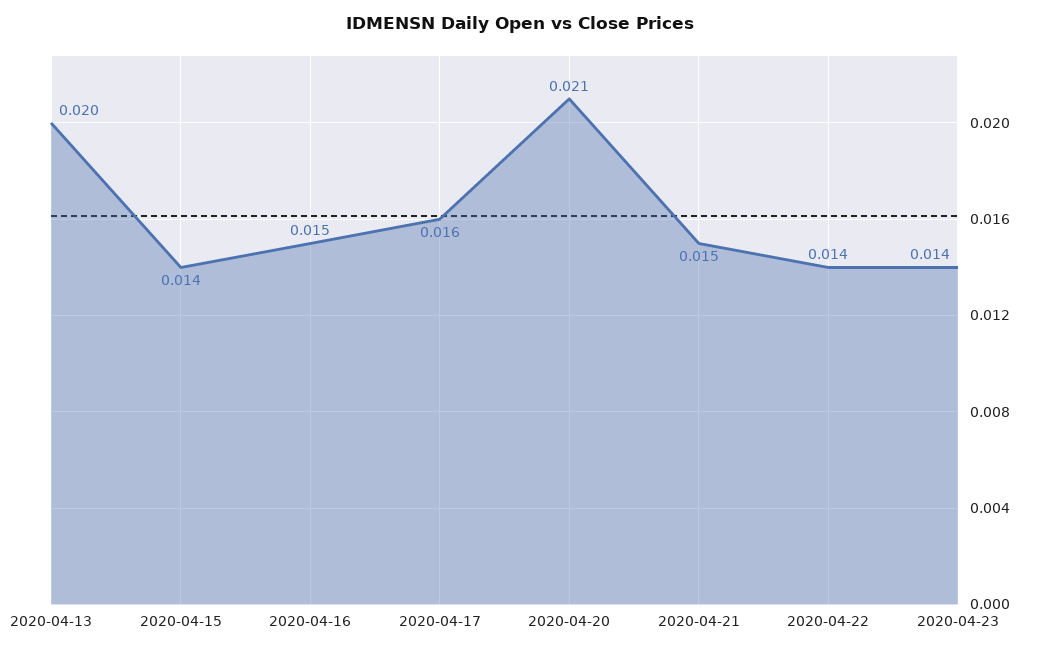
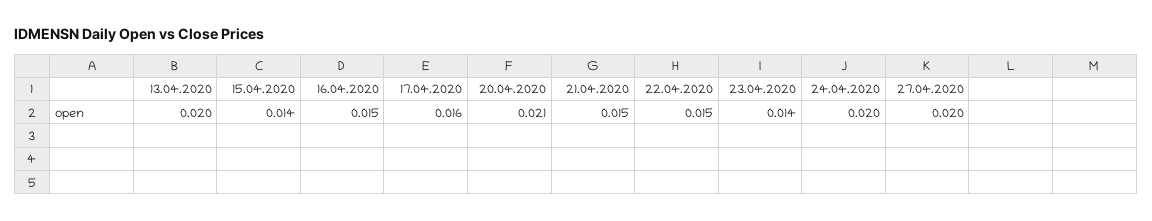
2020-04-22: 0.014 -> 0.015
24.04.2020: none -> 0.02
27.04.2020: none -> 0.02

